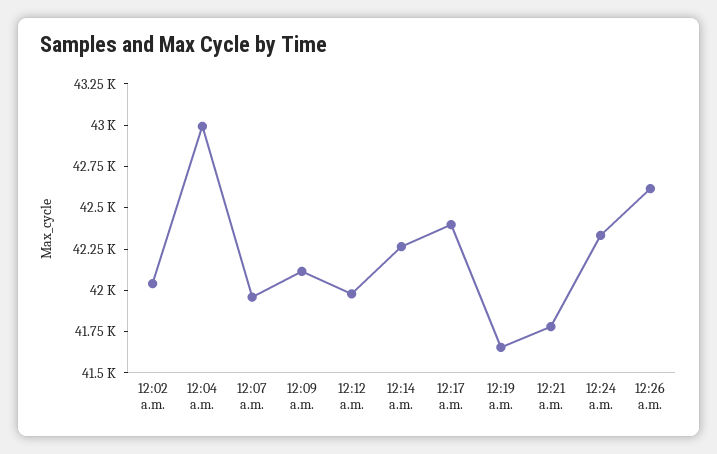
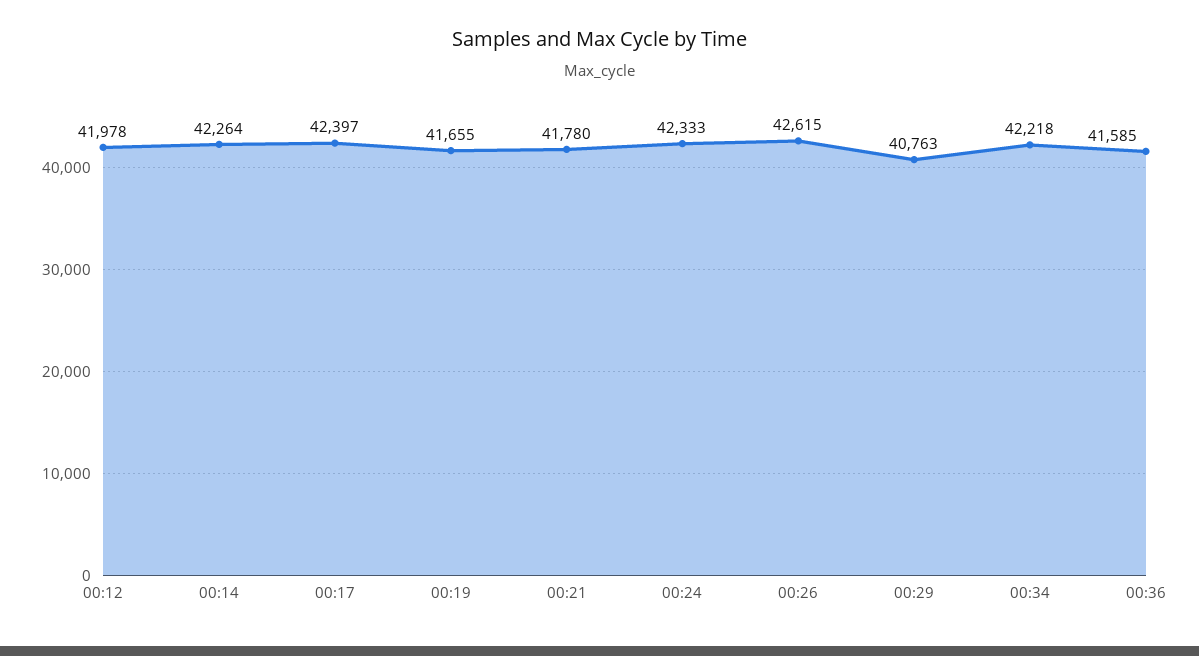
12:02 a.m.: 42050 -> none
12:04 a.m.: 43000 -> none
12:07 a.m.: 41950 -> none
12:09 a.m.: 42100 -> none
00:29: none -> 40763
00:34: none -> 42218
00:36: none -> 41585

